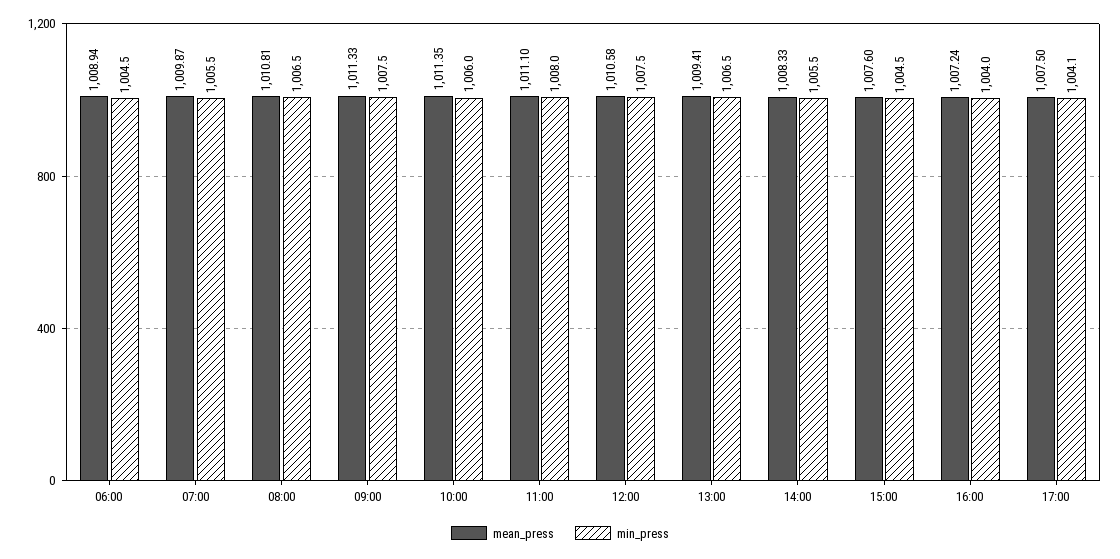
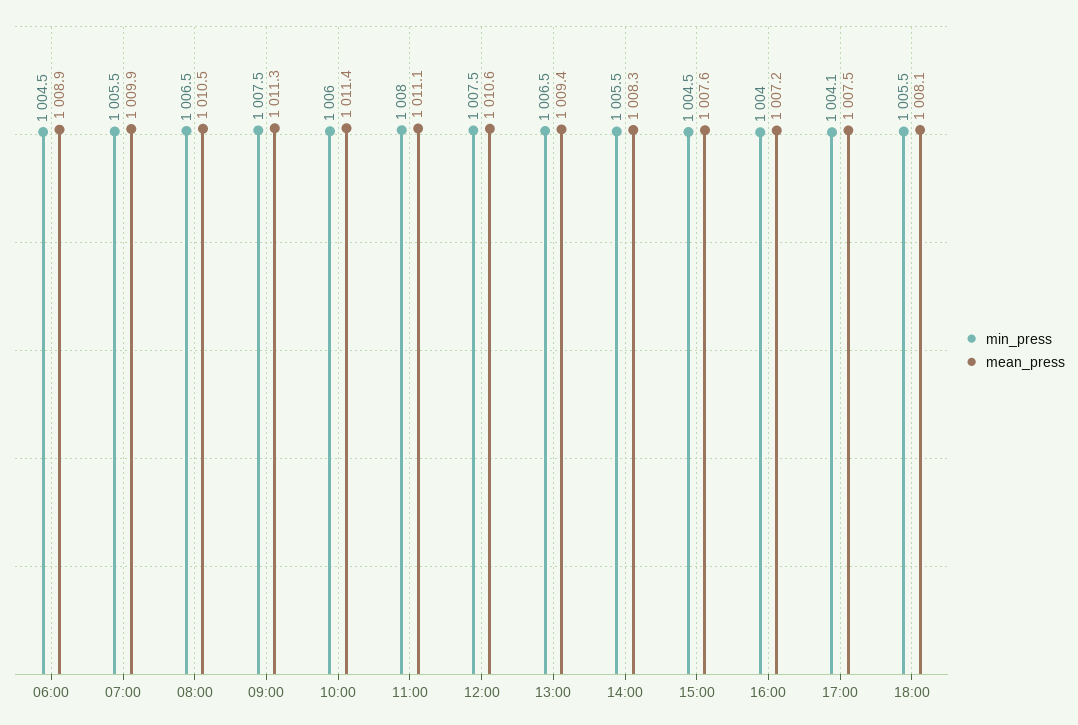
mean_press, 08:00: 1010.81 -> 1010.5
min_press, 18:00: none -> 1005.5
mean_press, 18:00: none -> 1008.1

